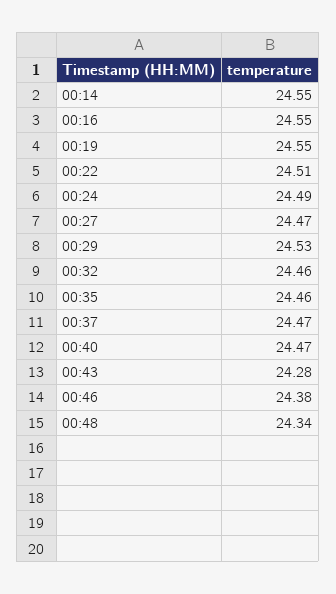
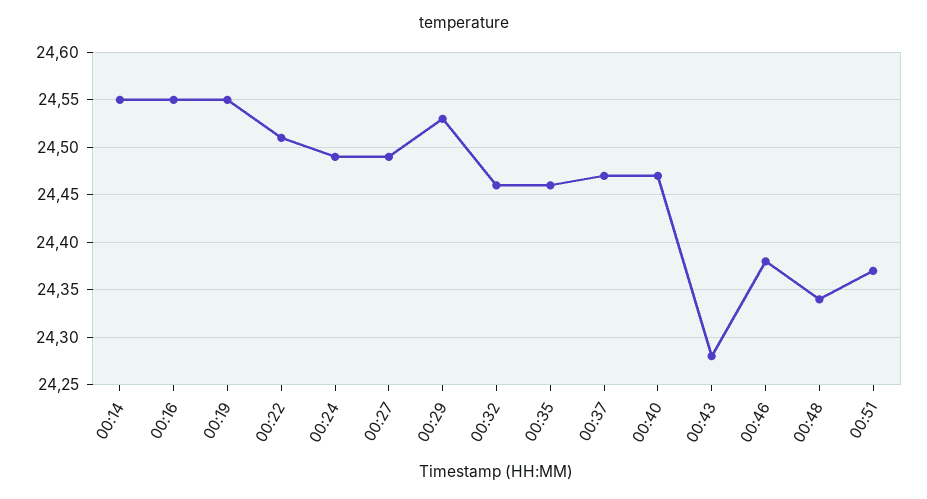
00:27: 24.47 -> 24.49
00:51: none -> 24.37

